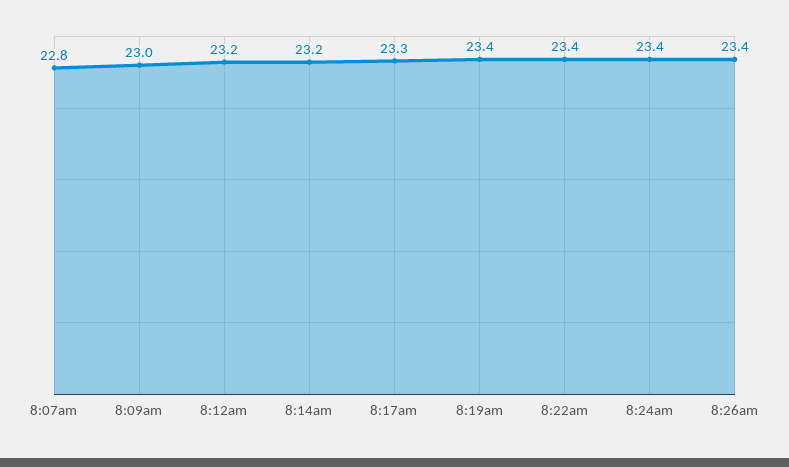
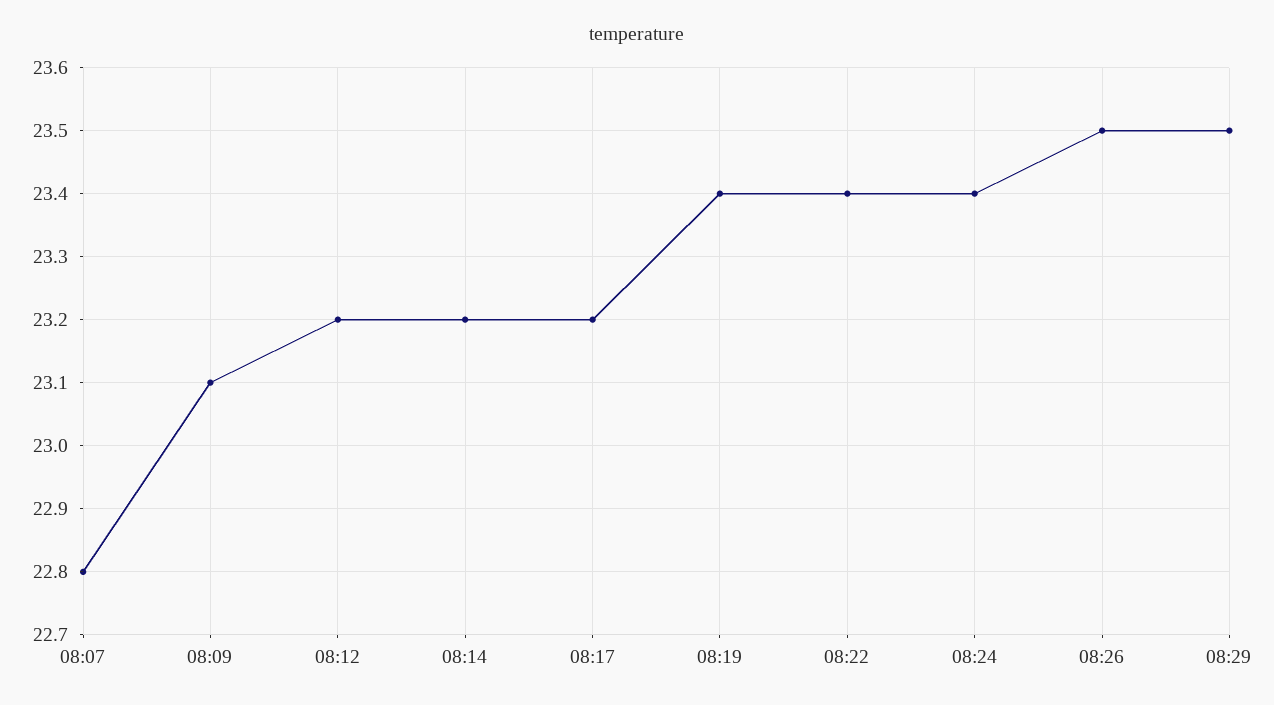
8:09am: 23 -> 23.1
8:17am: 23.3 -> 23.2
8:26am: 23.4 -> 23.5
08:29: none -> 23.5

